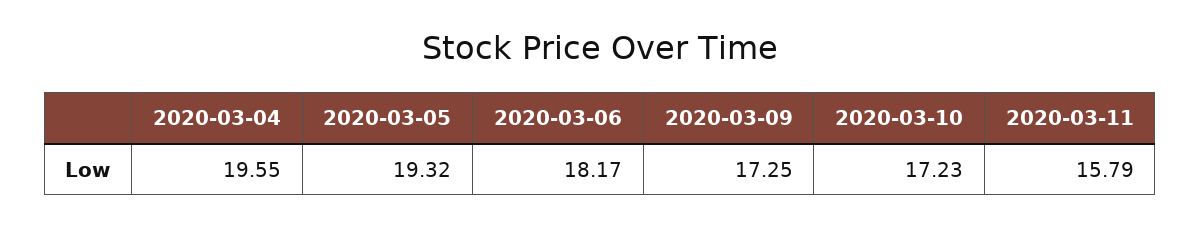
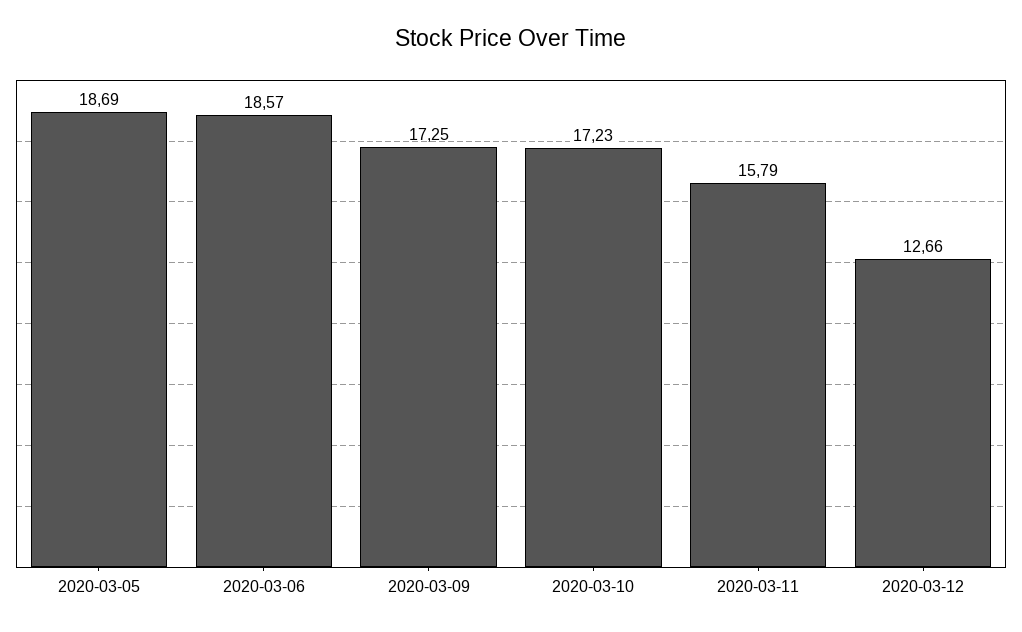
2020-03-04: 19.55 -> none
2020-03-05: 19.32 -> 18.69
2020-03-06: 18.17 -> 18.57
2020-03-12: none -> 12.66

